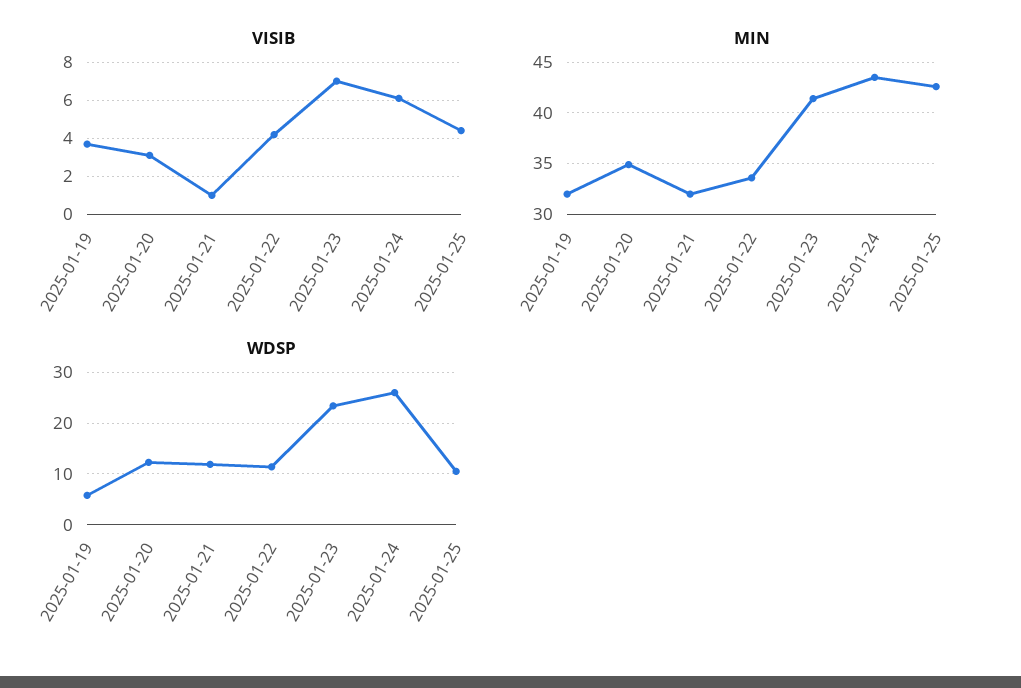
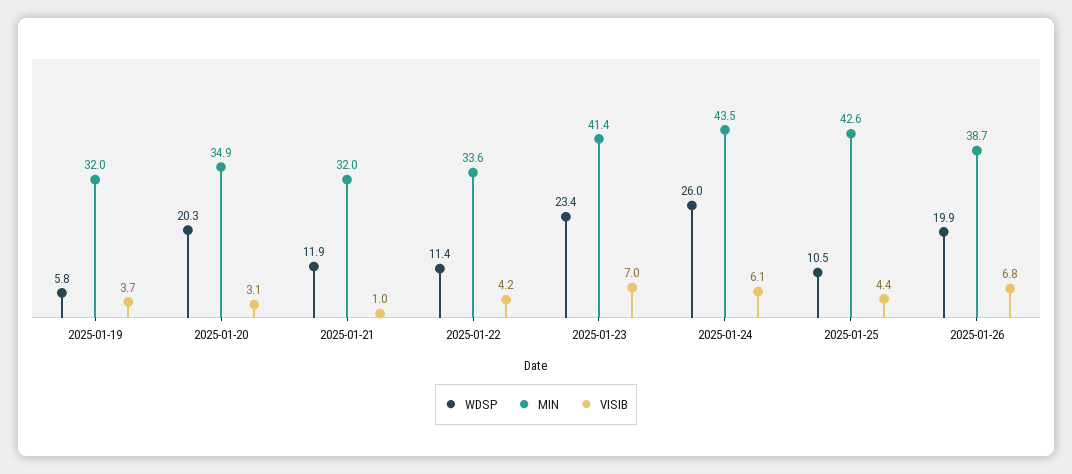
WDSP, 2025-01-20: 12 -> 20.3
WDSP, 2025-01-26: none -> 19.9
MIN, 2025-01-26: none -> 38.7
VISIB, 2025-01-26: none -> 6.8

